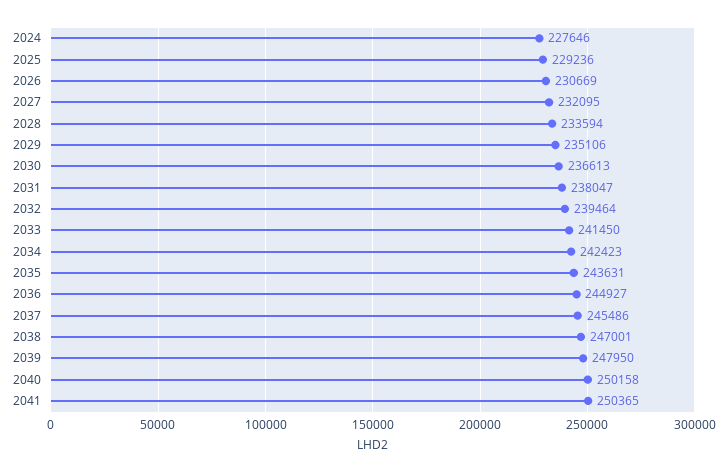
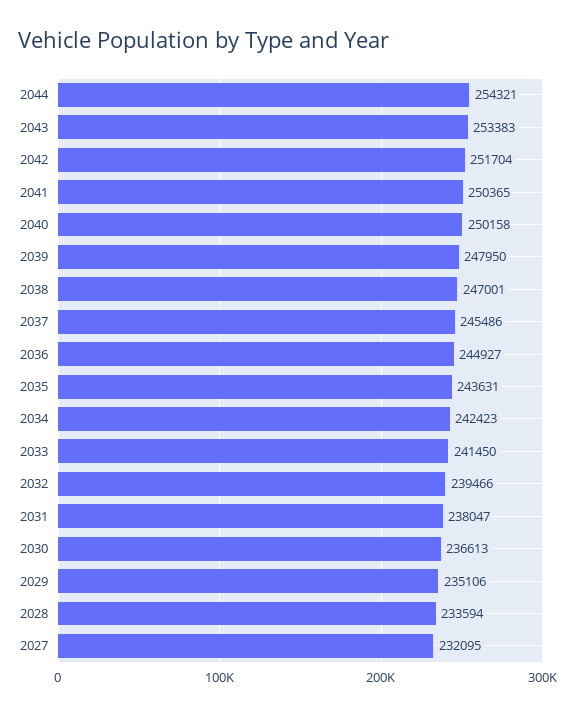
2024: 227646 -> none
2025: 229236 -> none
2026: 230669 -> none
2032: 239464 -> 239466
2044: none -> 254321
2043: none -> 253383
2042: none -> 251704

